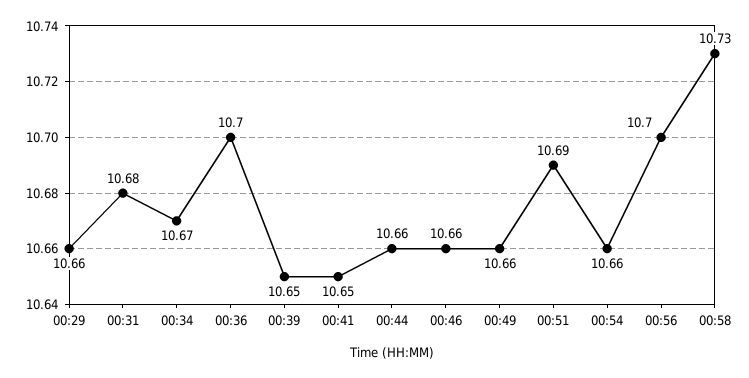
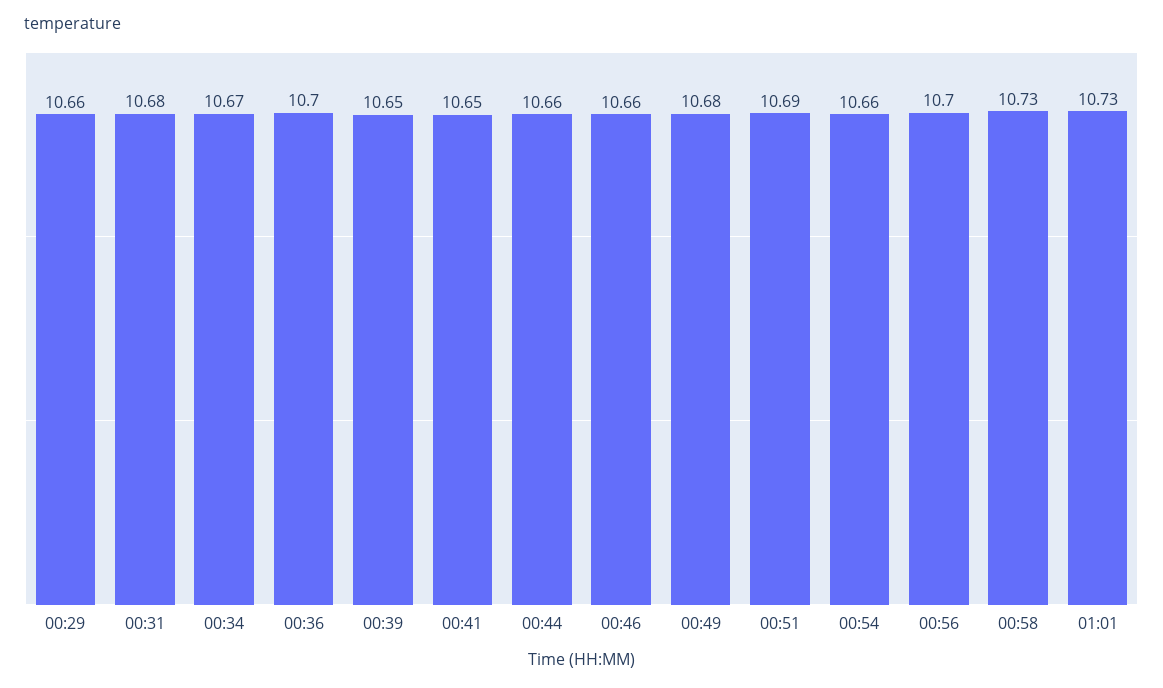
00:49: 10.66 -> 10.68
01:01: none -> 10.73

